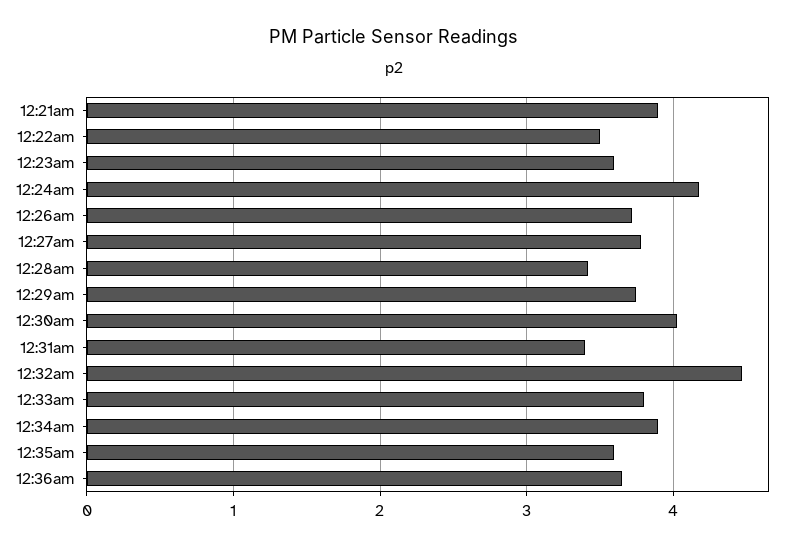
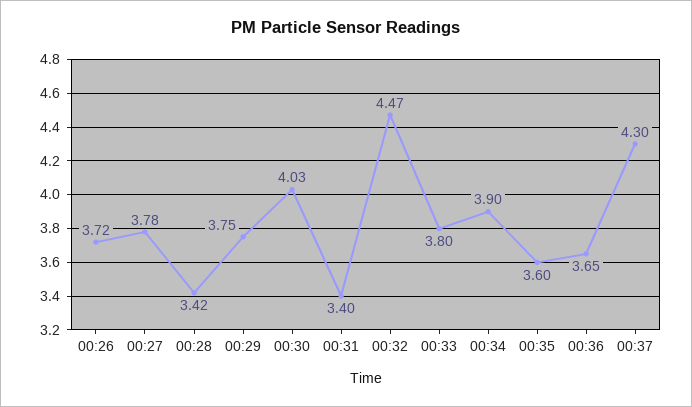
12:21am: 3.9 -> none
12:22am: 3.5 -> none
12:23am: 3.6 -> none
12:24am: 4.2 -> none
00:37: none -> 4.3

